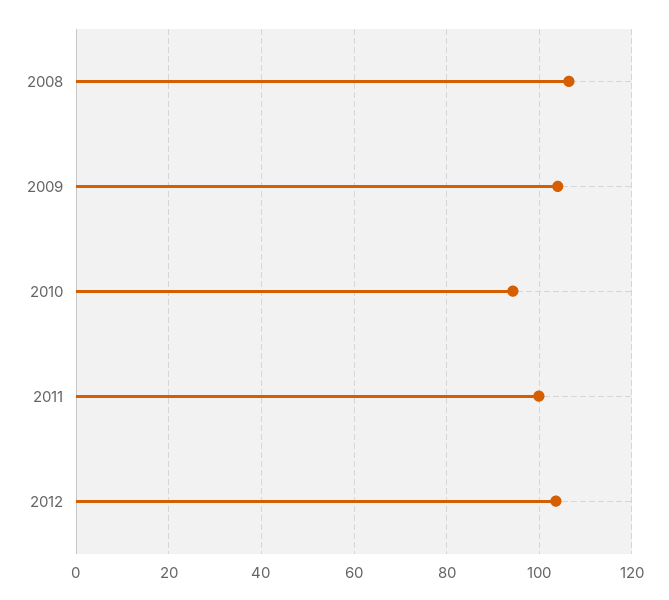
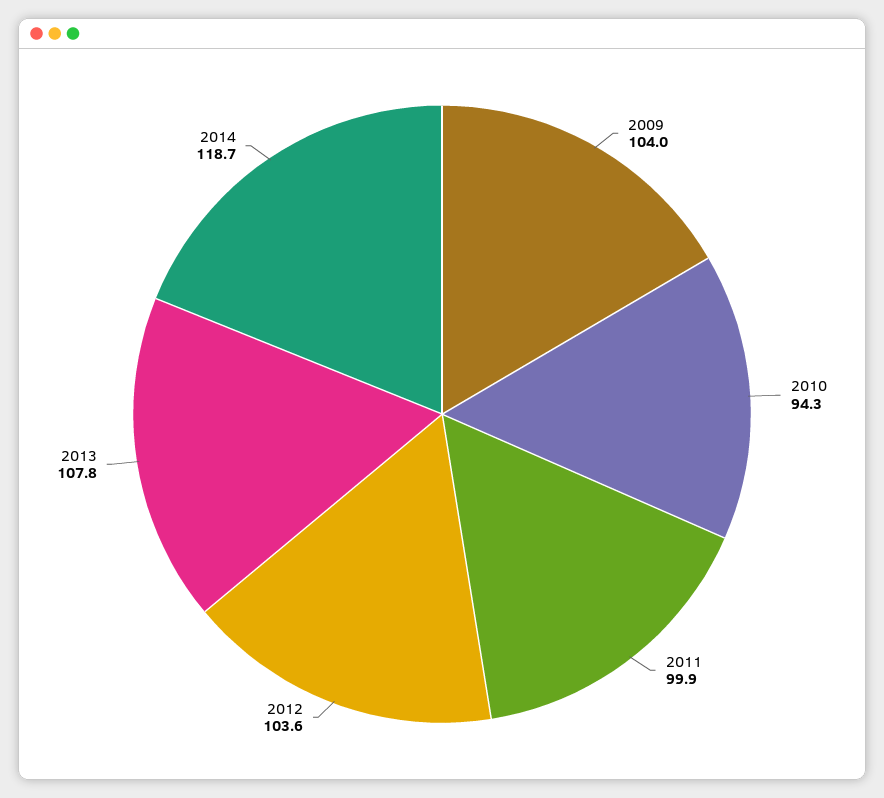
2008: 106 -> none
2013: none -> 107.8
2014: none -> 118.7

